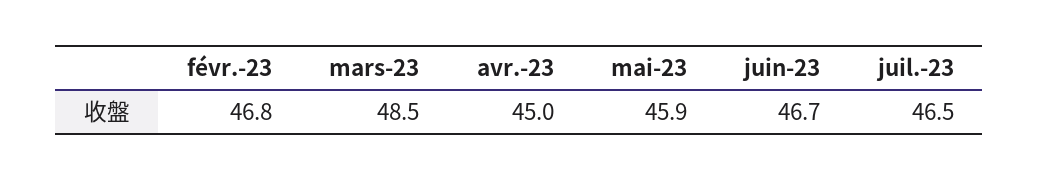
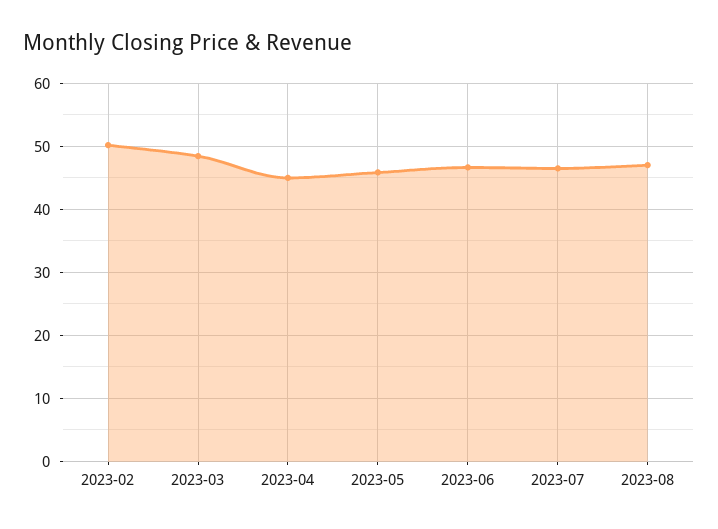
févr.-23: 46.8 -> 50
2023-08: none -> 47

